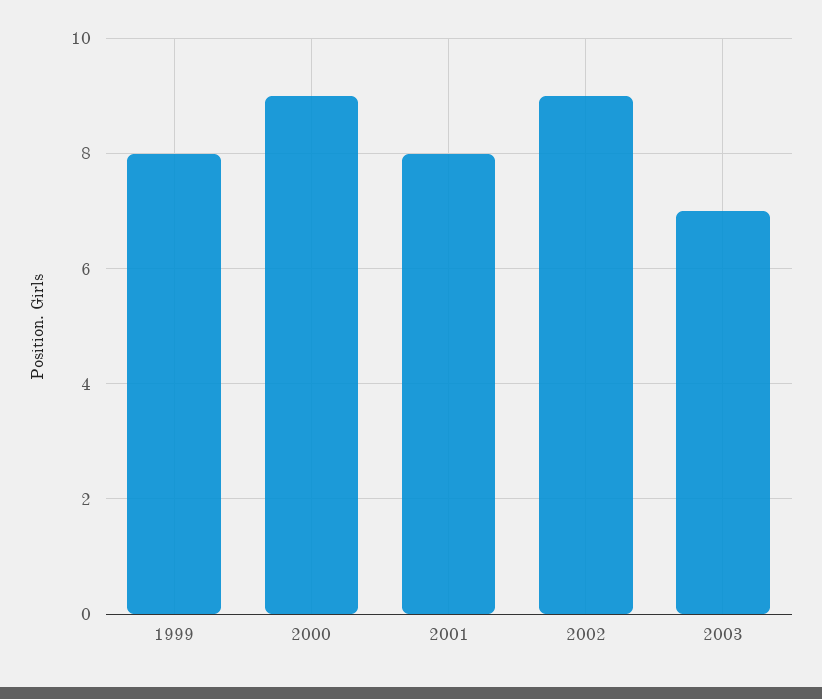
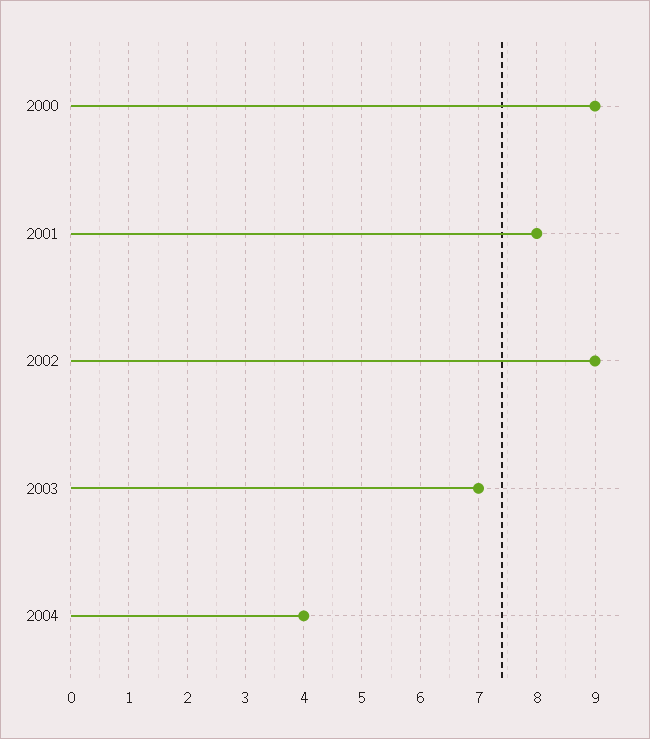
1999: 8 -> none
2004: none -> 4

